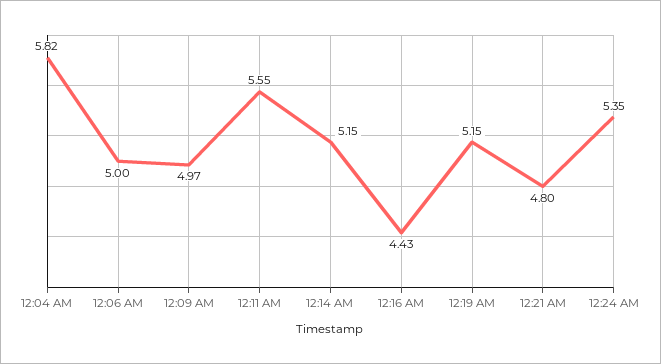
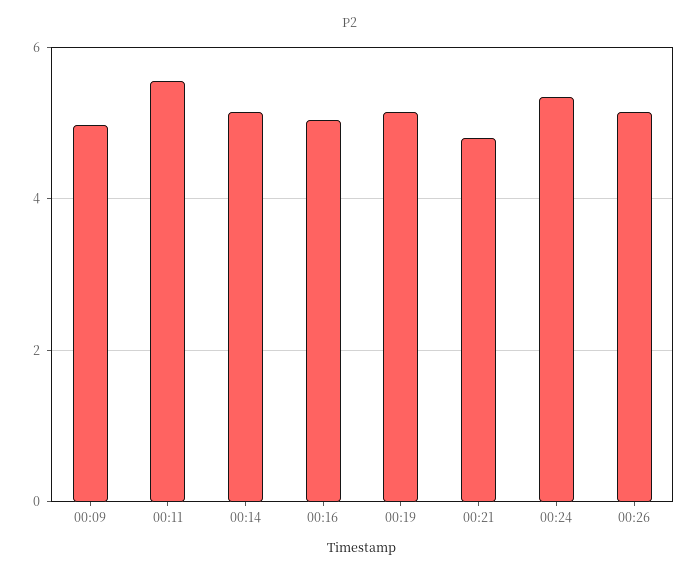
12:04 AM: 5.82 -> none
12:06 AM: 5 -> none
12:16 AM: 4.43 -> 5
00:26: none -> 5.2

